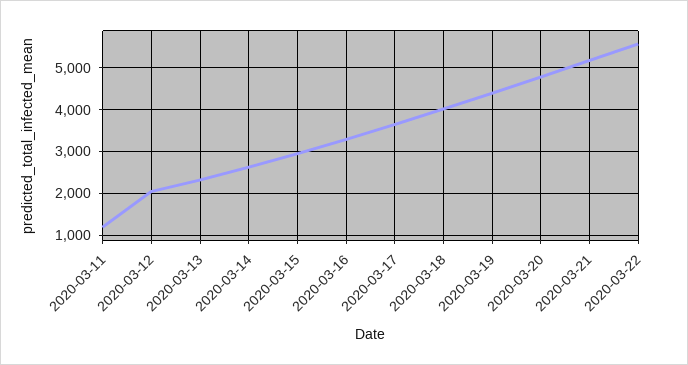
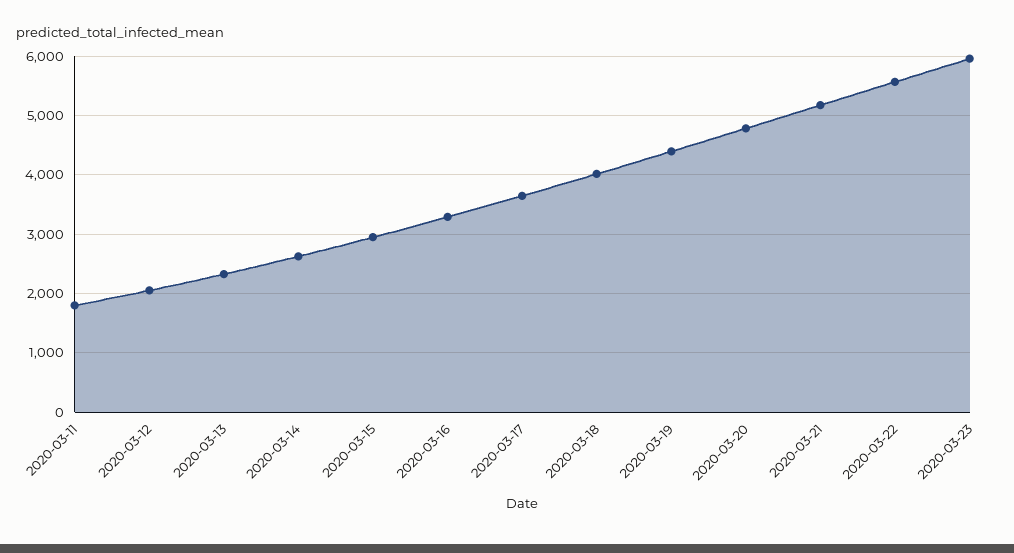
2020-03-11: 1200 -> 1800
2020-03-23: none -> 6000

